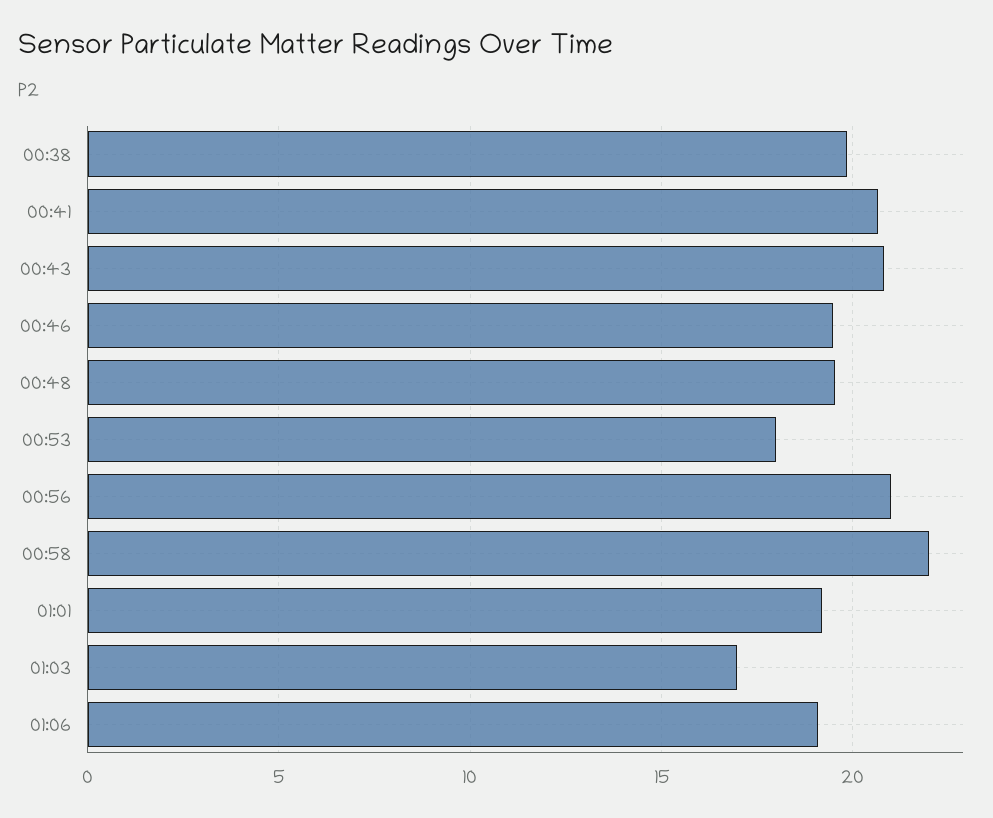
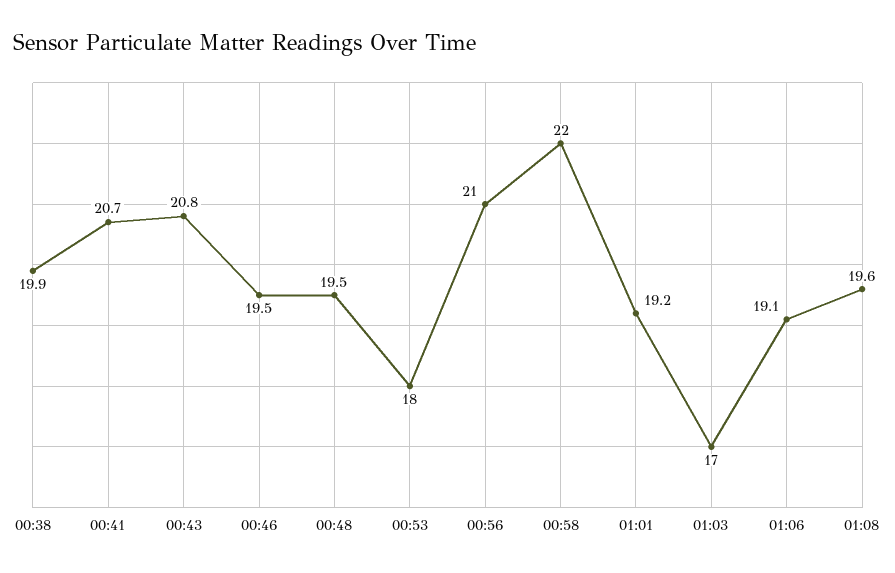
01:08: none -> 19.6

